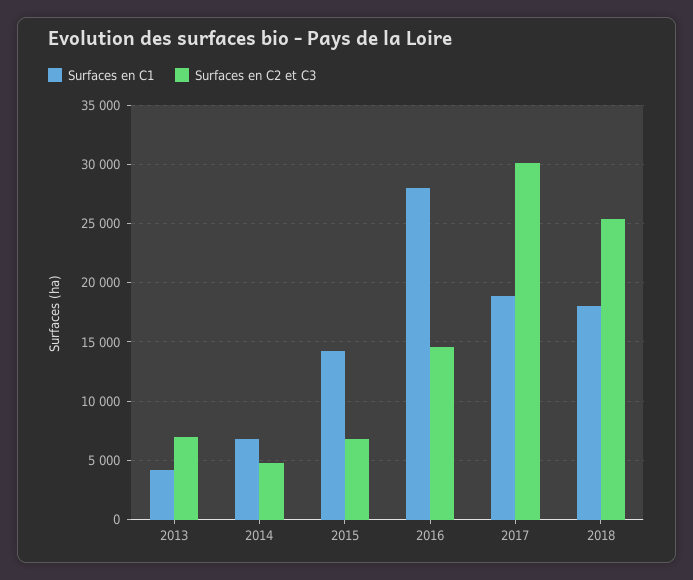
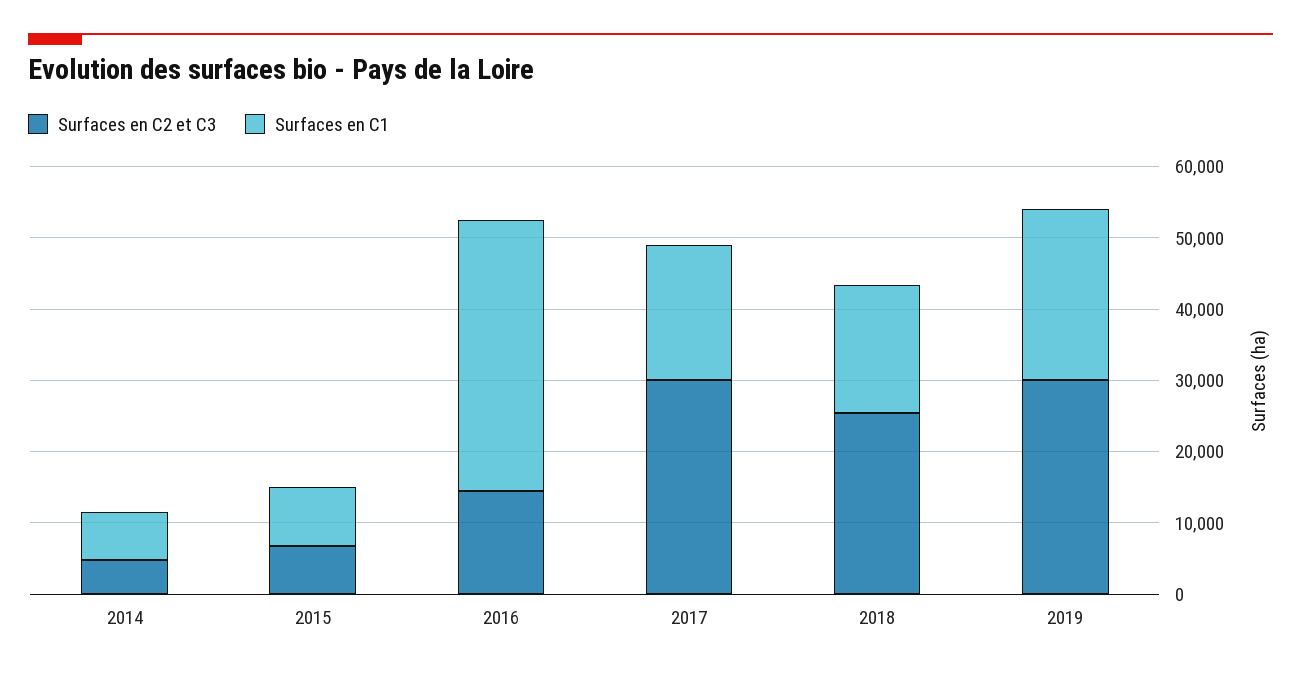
Surfaces en C1, 2013: 4000 -> none
Surfaces en C2 et C3, 2013: 7000 -> none
Surfaces en C1, 2015: 14000 -> 8000
Surfaces en C1, 2016: 28000 -> 38000
Surfaces en C2 et C3, 2019: none -> 30000
Surfaces en C1, 2019: none -> 24000

